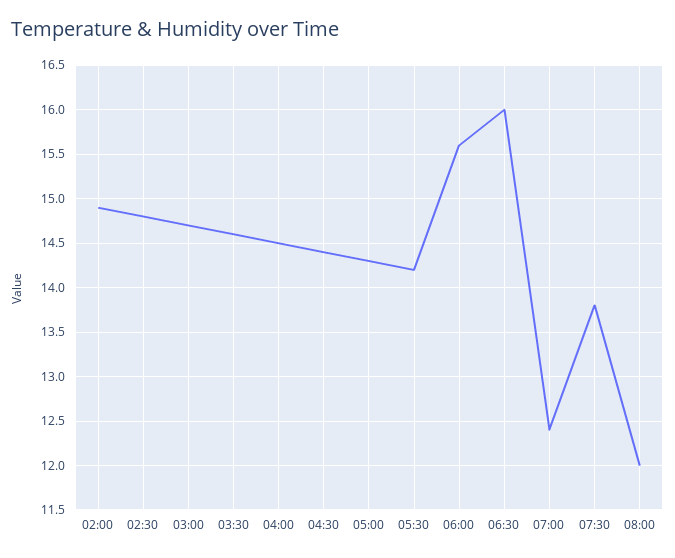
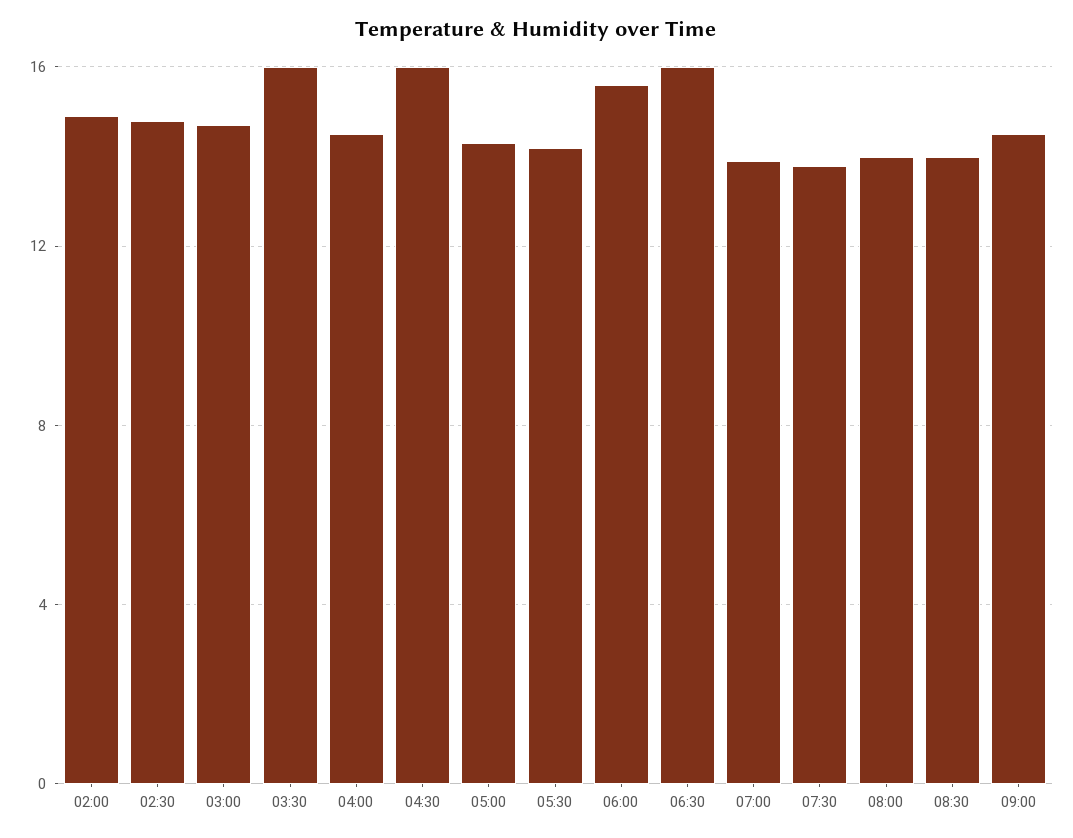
03:30: 14.6 -> 16
04:30: 14.4 -> 16
07:00: 12.4 -> 14
08:00: 12 -> 14
08:30: none -> 14
09:00: none -> 14.5

